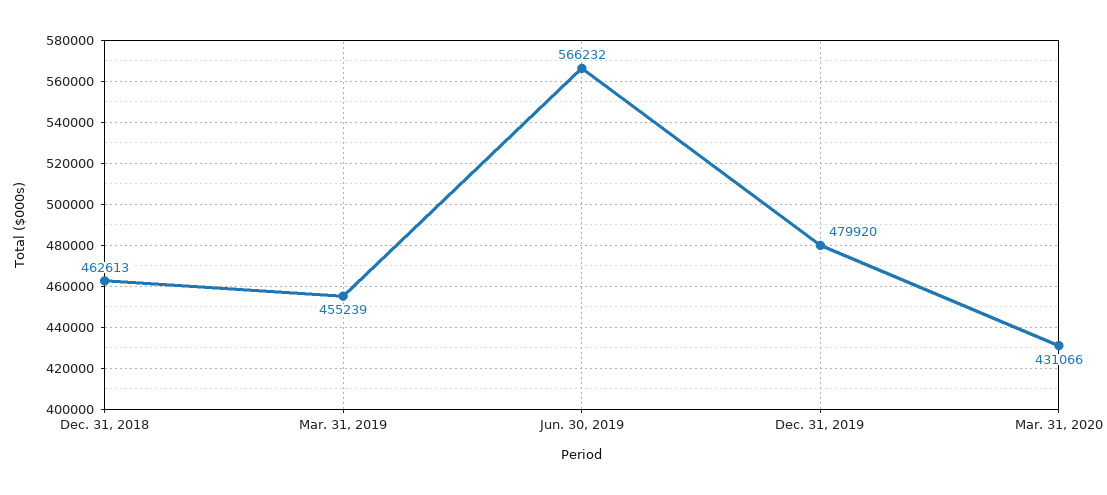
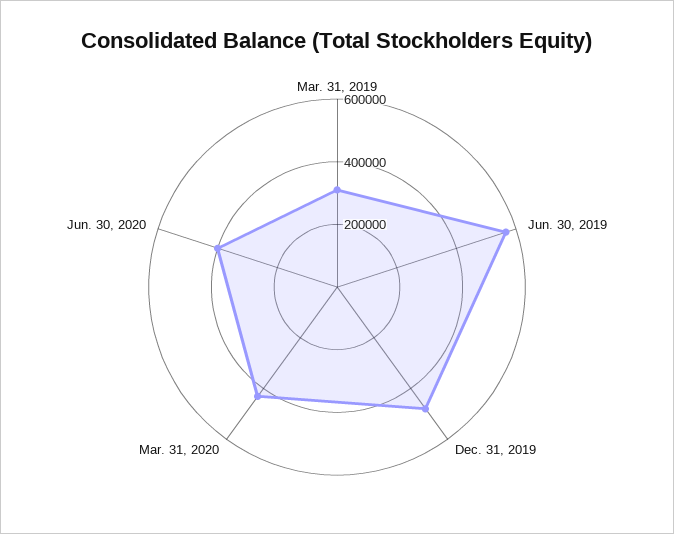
Dec. 31, 2018: 462613 -> none
Mar. 31, 2019: 455239 -> 300000
Jun. 30, 2020: none -> 400000

